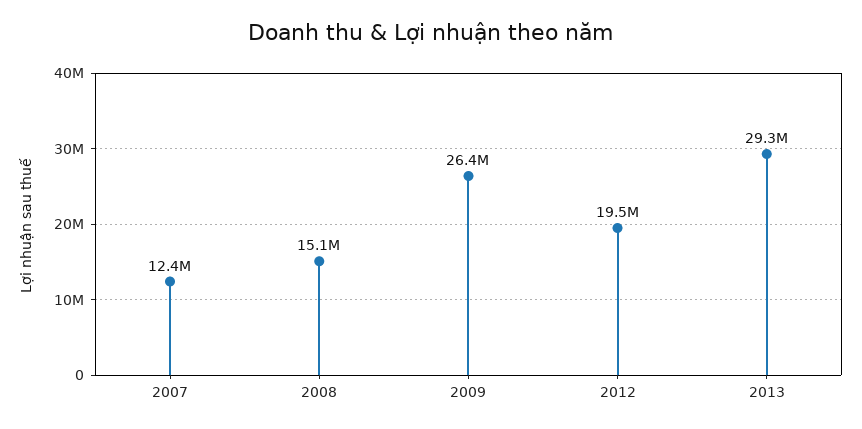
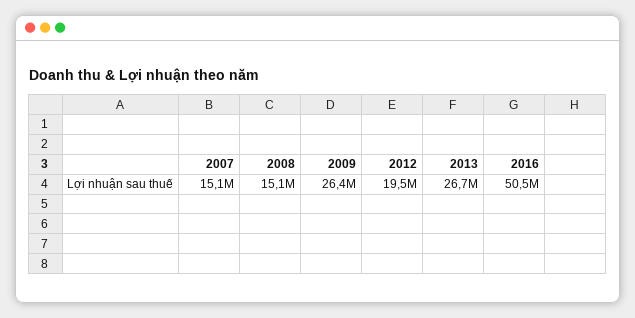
2007: 12400000 -> 15100000
2013: 29300000 -> 26700000
2016: none -> 50500000

